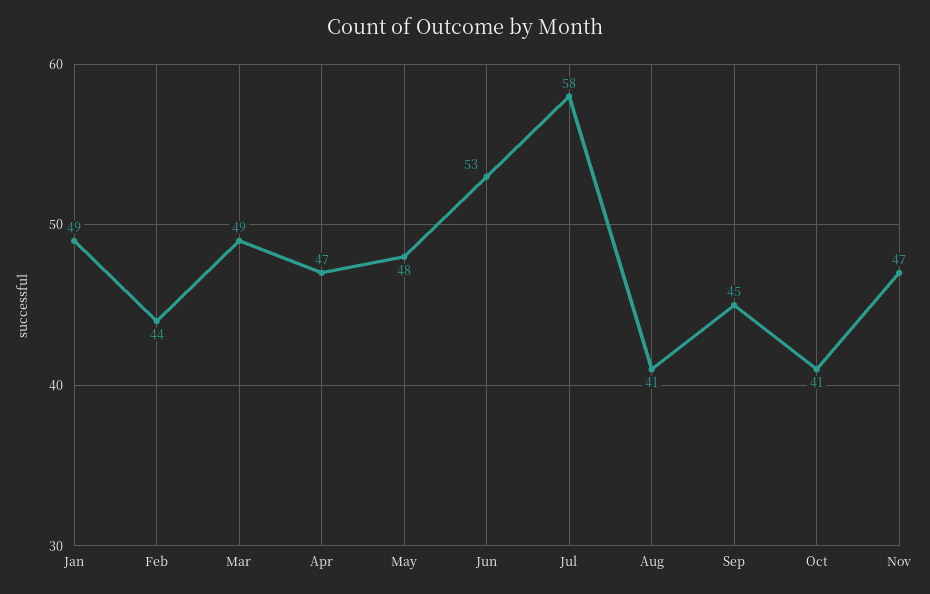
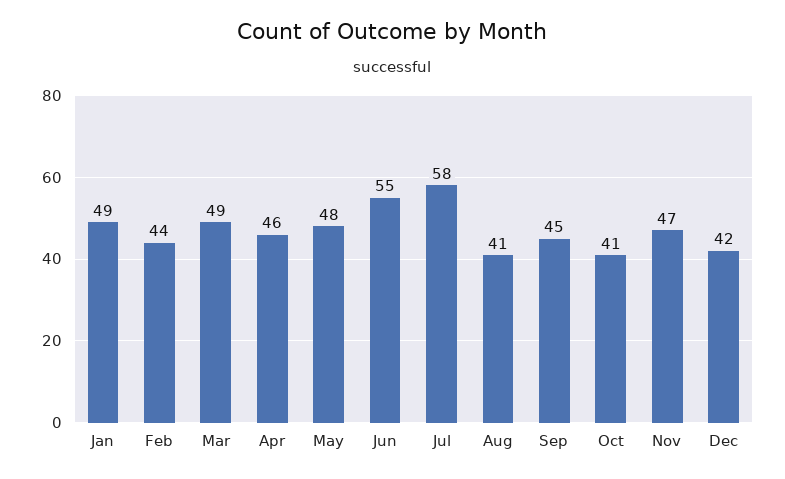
Apr: 47 -> 46
Jun: 53 -> 55
Dec: none -> 42

